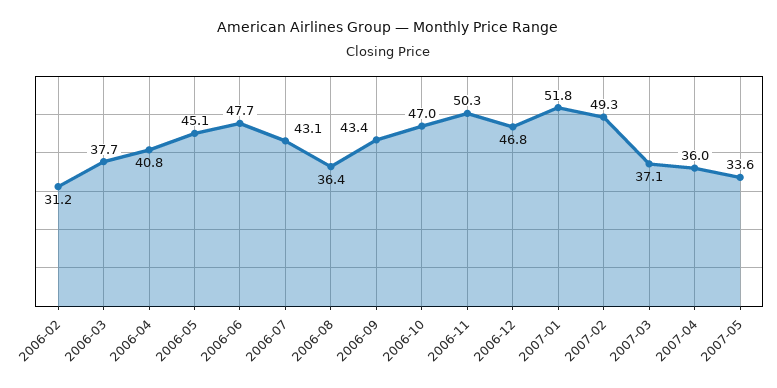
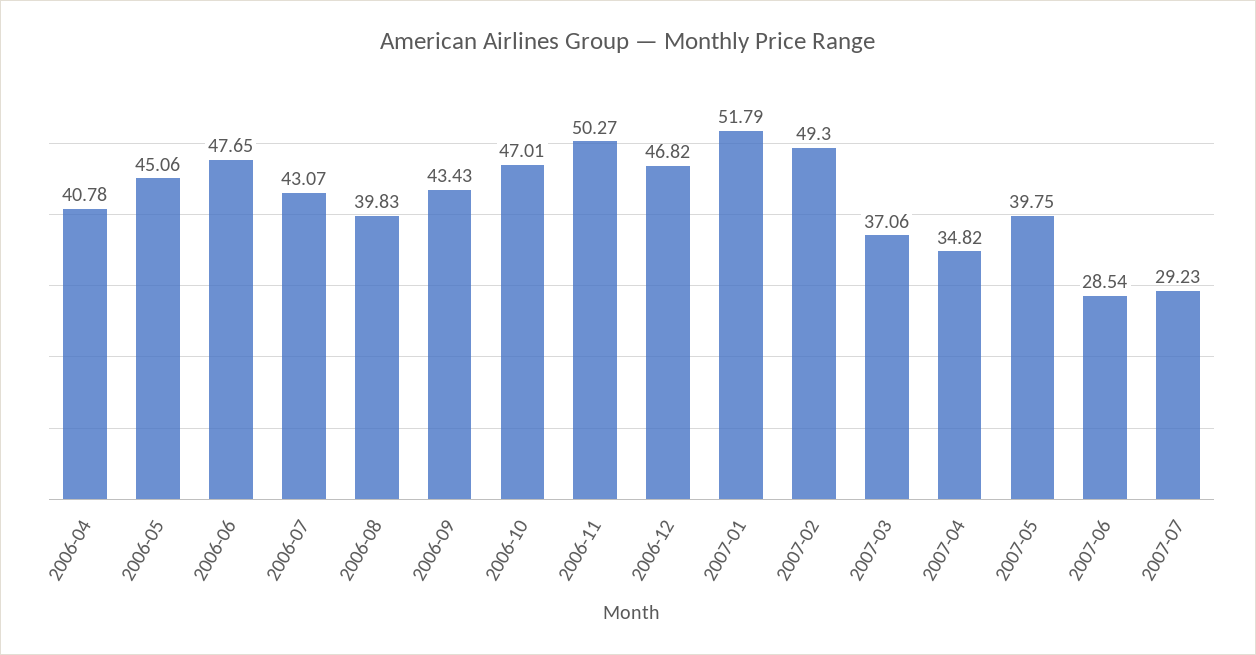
2006-02: 31.2 -> none
2006-03: 37.7 -> none
2006-08: 36.4 -> 39.83
2007-04: 36 -> 34.82
2007-05: 33.6 -> 39.75
2007-06: none -> 28.54
2007-07: none -> 29.23

